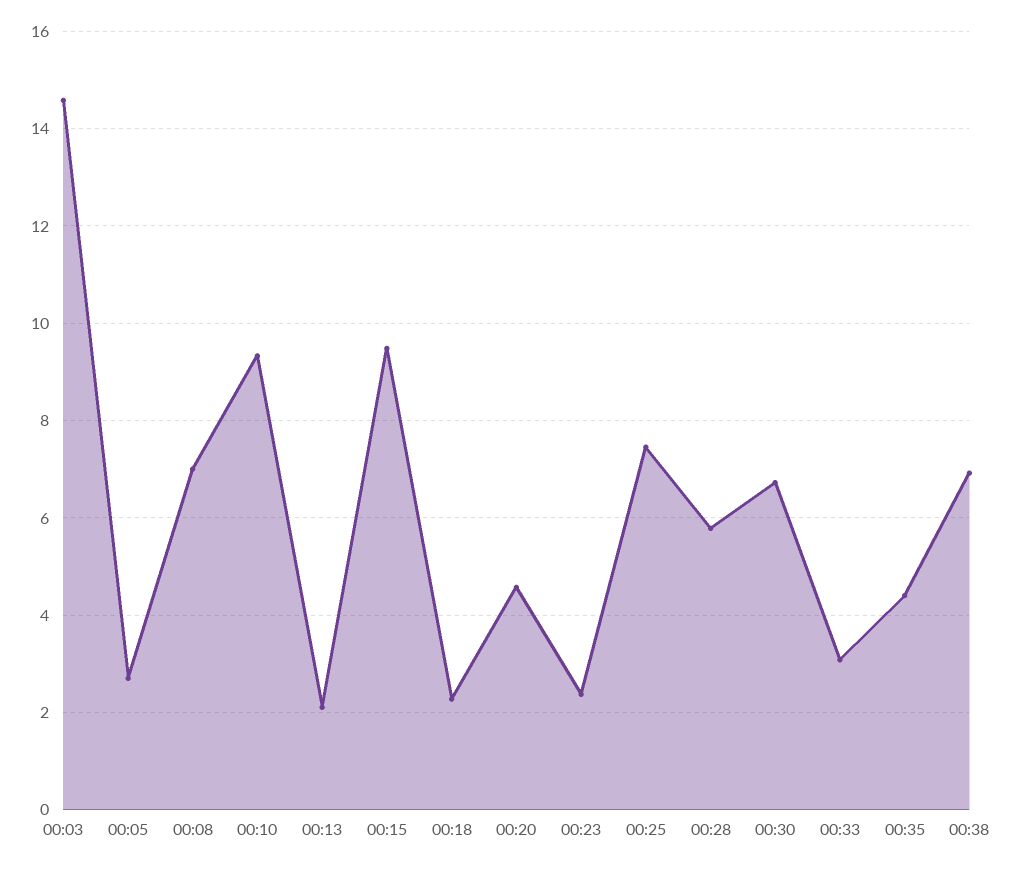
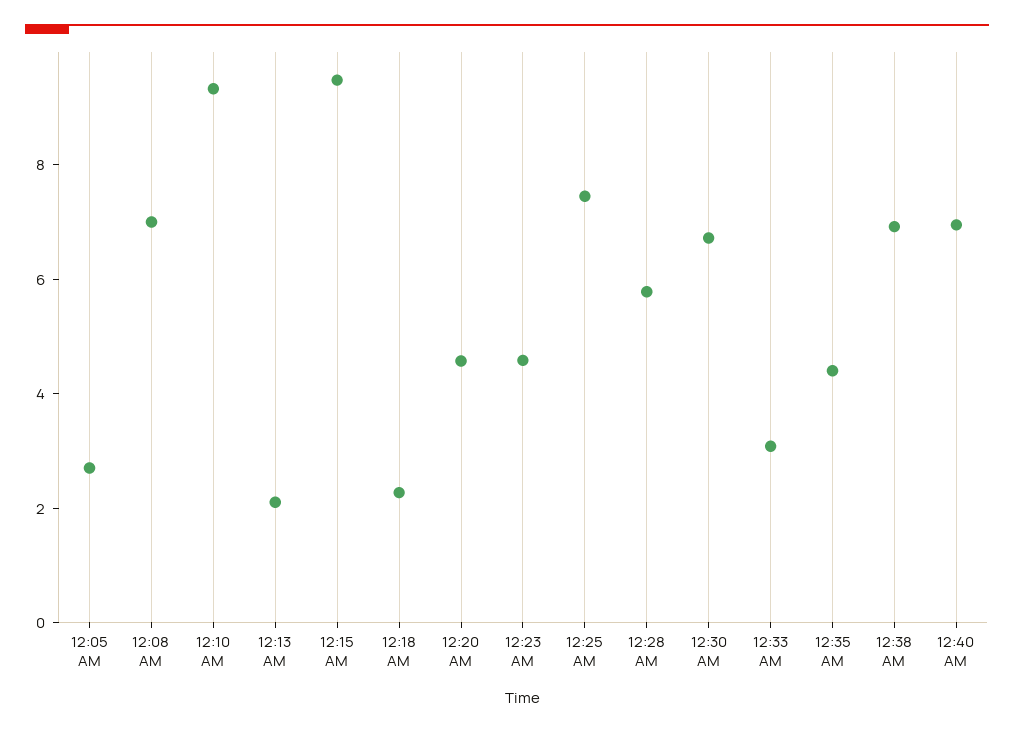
00:03: 14.6 -> none
00:23: 2.4 -> 4.5
12:40 AM: none -> 7

